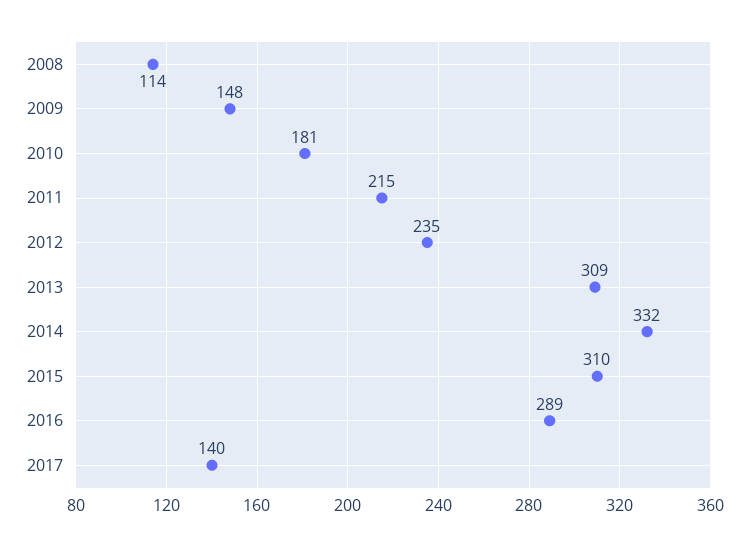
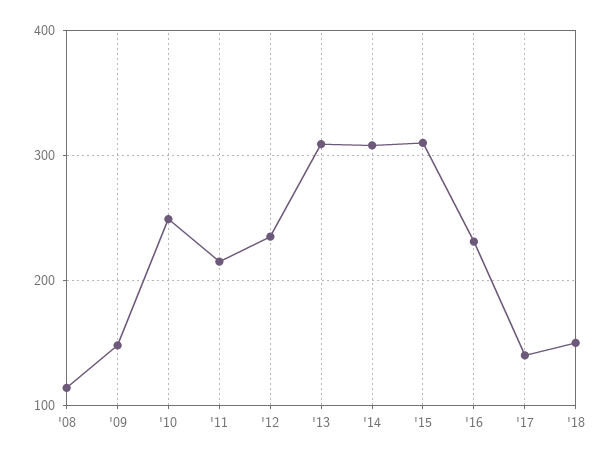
2010: 181 -> 250
2014: 332 -> 310
2016: 289 -> 230
'18: none -> 150

